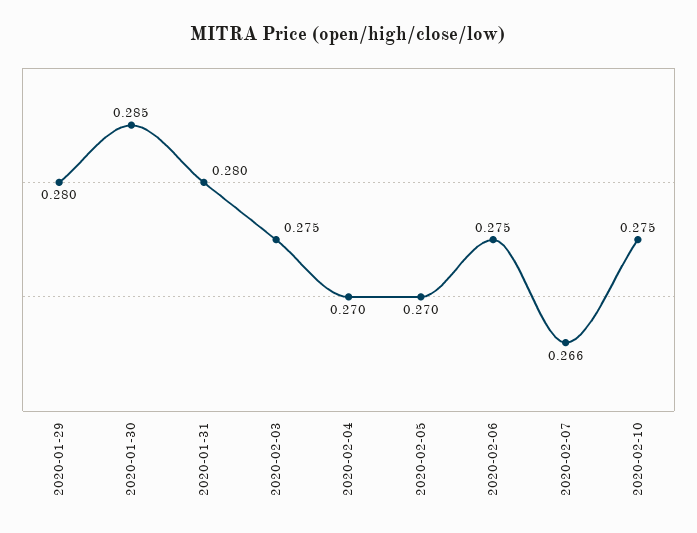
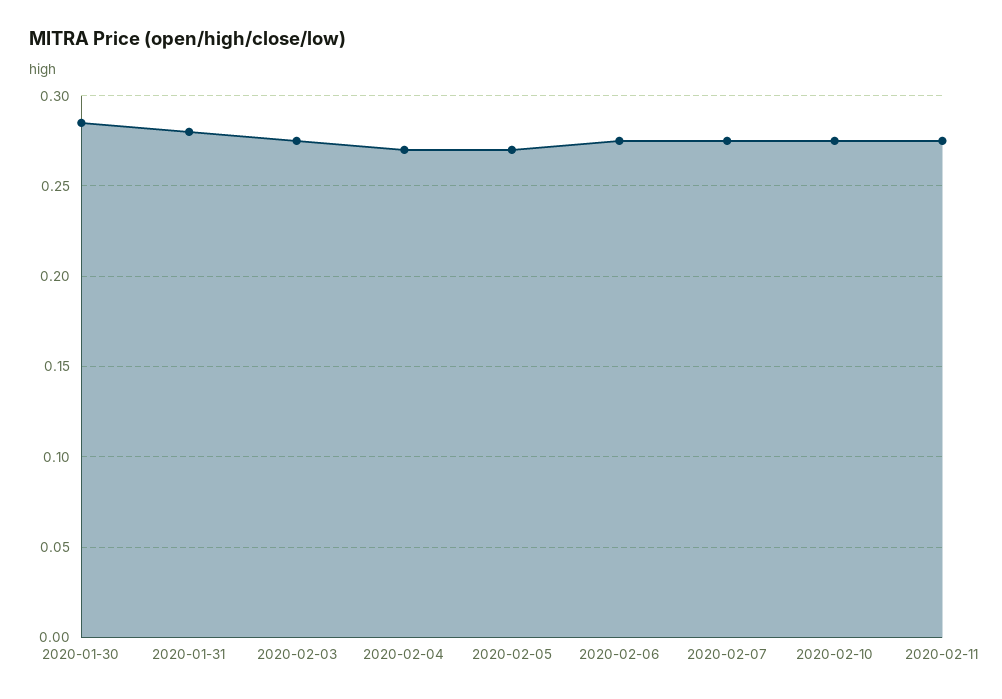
2020-01-29: 0.28 -> none
2020-02-07: 0.266 -> 0.275
2020-02-11: none -> 0.275

